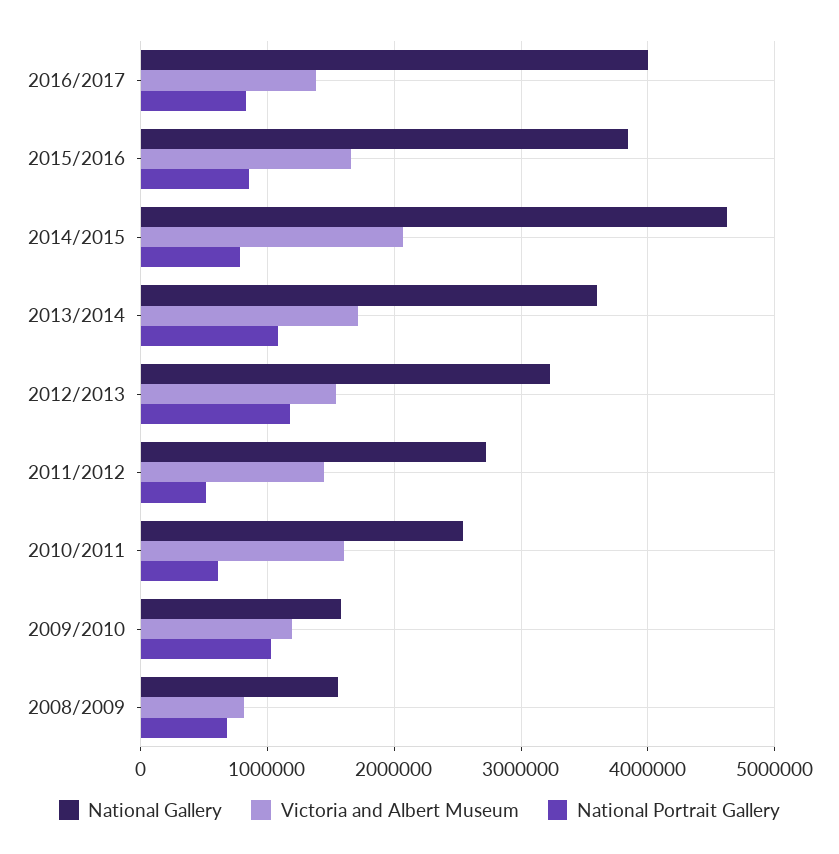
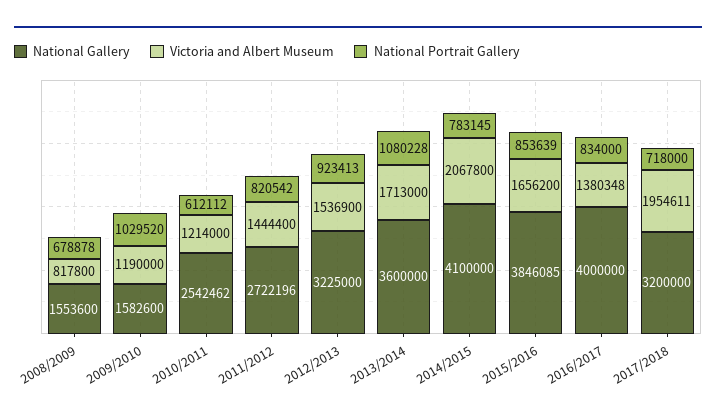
National Gallery, 2014/2015: 4600000 -> 4100000
National Portrait Gallery, 2012/2013: 1200000 -> 923413
National Portrait Gallery, 2011/2012: 500000 -> 820542
Victoria and Albert Museum, 2010/2011: 1600000 -> 1214000
National Gallery, 2017/2018: none -> 3200000
Victoria and Albert Museum, 2017/2018: none -> 1954611
National Portrait Gallery, 2017/2018: none -> 718000

